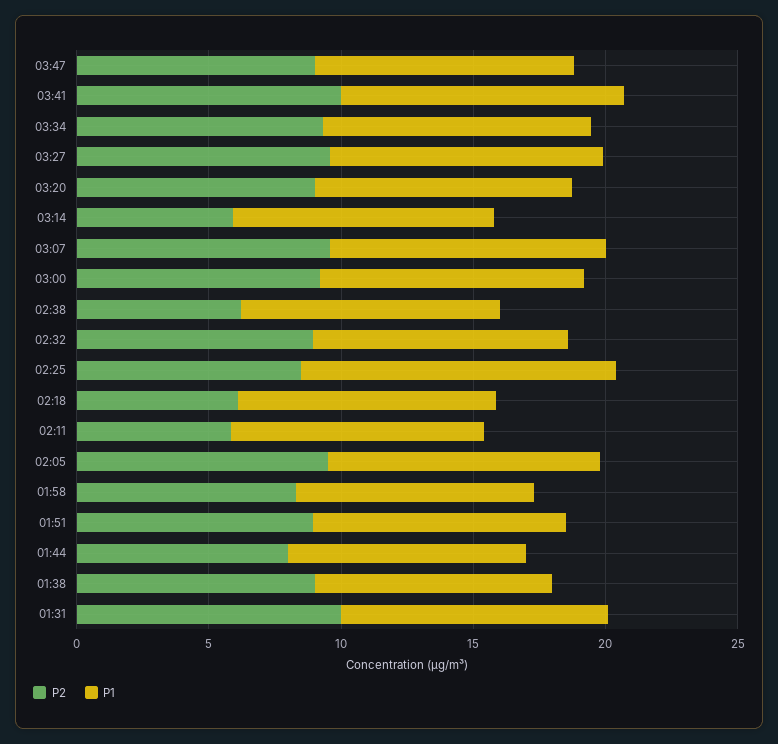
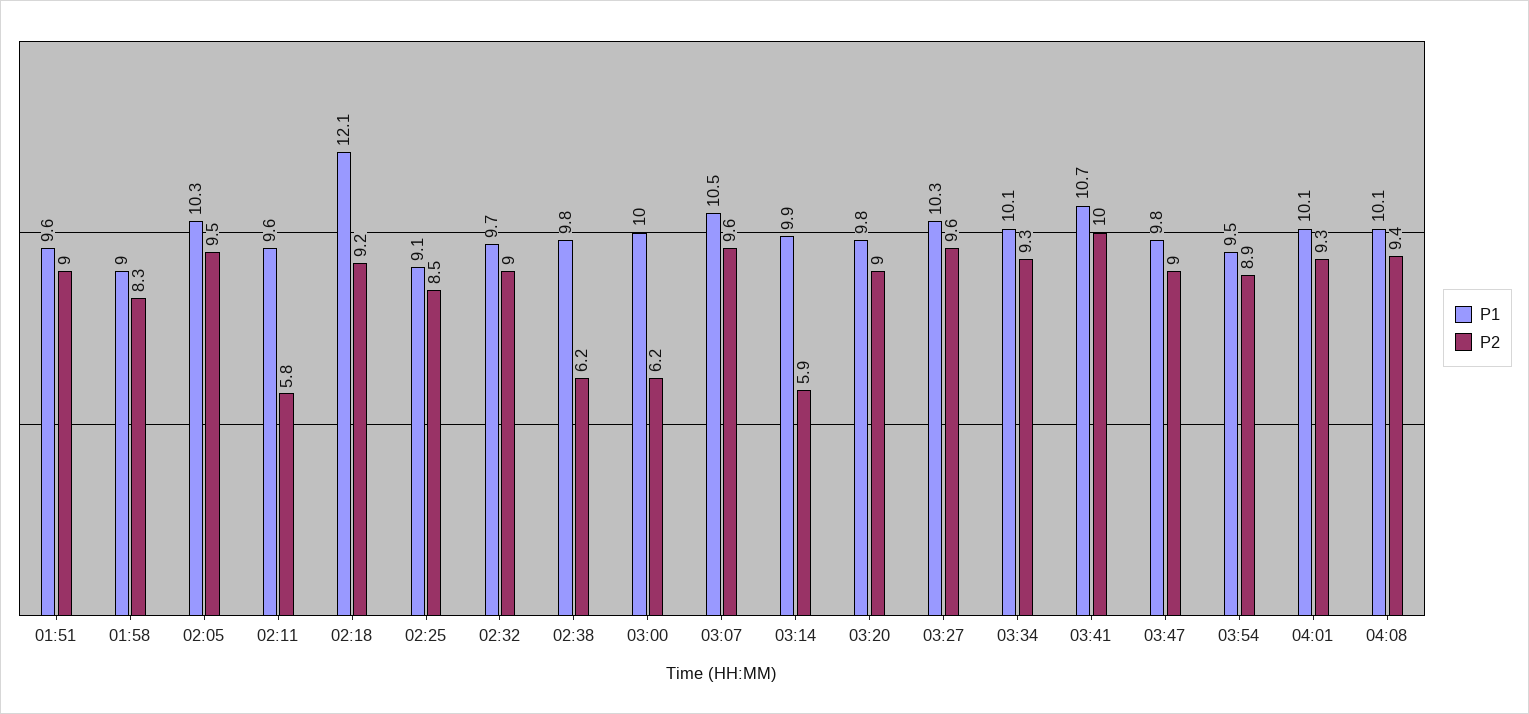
P2, 03:00: 9 -> 6.2
P1, 02:25: 12 -> 9.1
P2, 02:18: 6 -> 9.2
P1, 02:18: 10 -> 12.1
P2, 01:44: 8 -> none
P1, 01:44: 9 -> none
P2, 01:38: 9 -> none
P1, 01:38: 9 -> none
P2, 01:31: 10 -> none
P1, 01:31: 10 -> none
P1, 03:54: none -> 9.5
P2, 03:54: none -> 8.9
P1, 04:01: none -> 10.1
P2, 04:01: none -> 9.3
P1, 04:08: none -> 10.1
P2, 04:08: none -> 9.4

